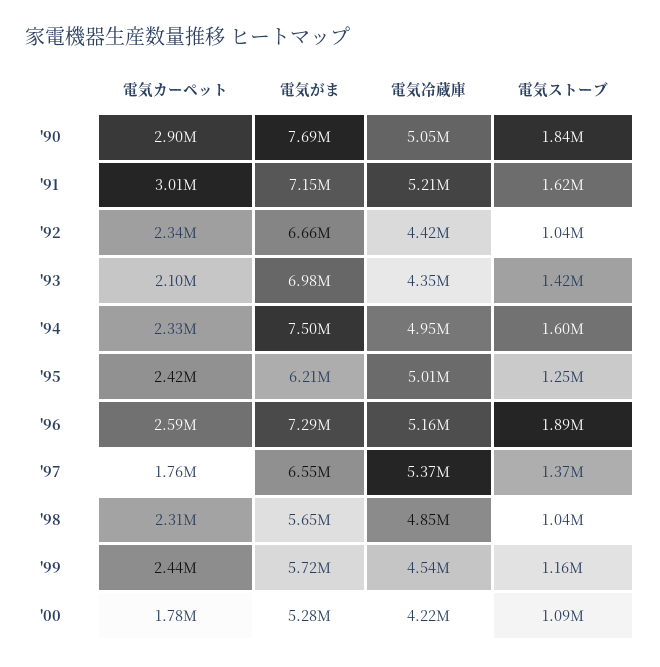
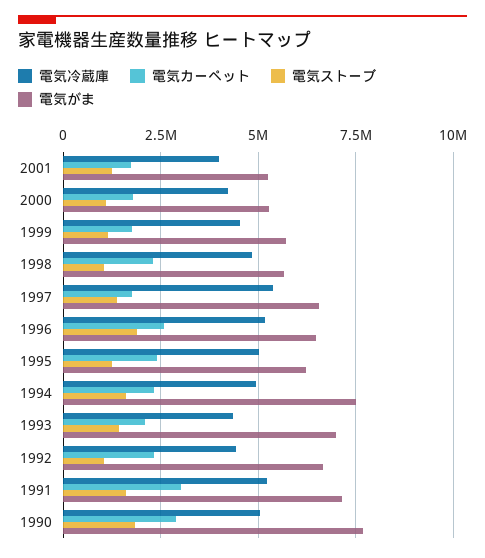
電気がま, '96: 7290000 -> 6500000
電気カーペット, '99: 2440000 -> 1750000
電気冷蔵庫, 2001: none -> 4000000
電気カーペット, 2001: none -> 1750000
電気ストーブ, 2001: none -> 1250000
電気がま, 2001: none -> 5250000

